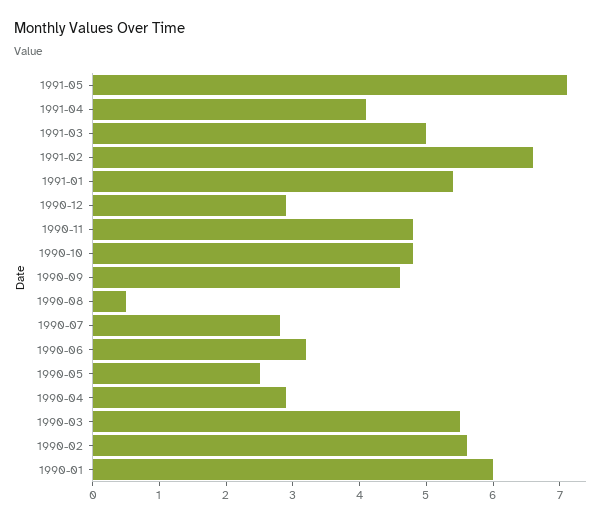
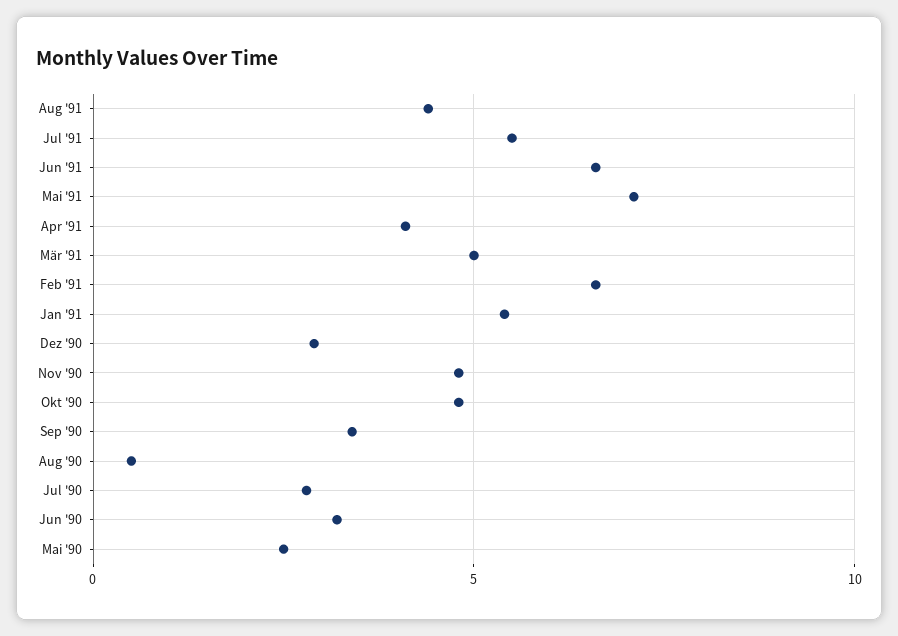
1990-09: 4.5 -> 3.5
1990-04: 3 -> none
1990-03: 5.5 -> none
1990-02: 5.5 -> none
1990-01: 6 -> none
Aug '91: none -> 4.5
Jul '91: none -> 5.5
Jun '91: none -> 6.5

